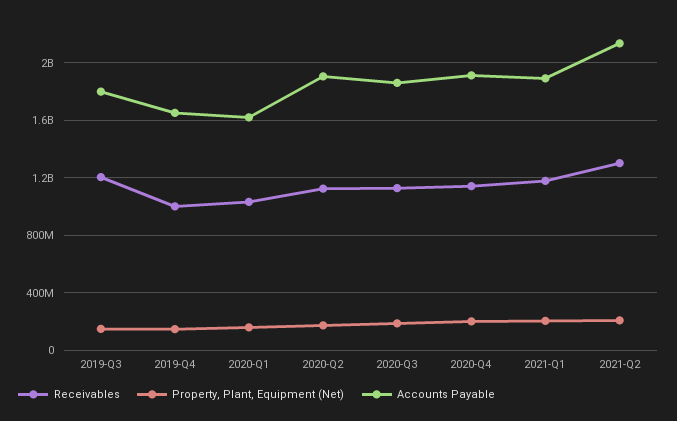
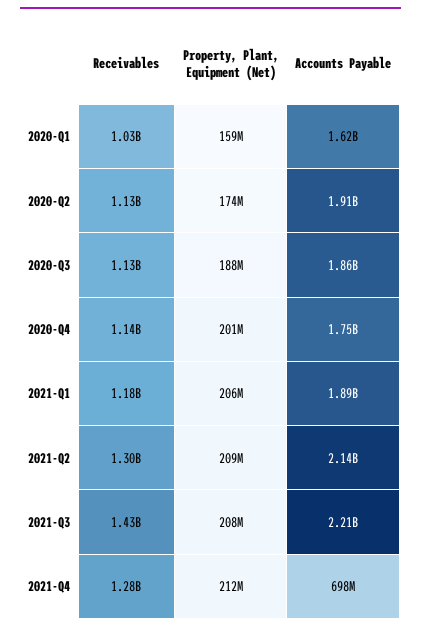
Receivables, 2019-Q3: 1200000000 -> none
Property, Plant, Equipment (Net), 2019-Q3: 150000000 -> none
Accounts Payable, 2019-Q3: 1800000000 -> none
Receivables, 2019-Q4: 1000000000 -> none
Property, Plant, Equipment (Net), 2019-Q4: 150000000 -> none
Accounts Payable, 2019-Q4: 1650000000 -> none
Accounts Payable, 2020-Q4: 1900000000 -> 1750000000
Receivables, 2021-Q3: none -> 1430000000
Property, Plant, Equipment (Net), 2021-Q3: none -> 208000000
Accounts Payable, 2021-Q3: none -> 2210000000
Receivables, 2021-Q4: none -> 1280000000
Property, Plant, Equipment (Net), 2021-Q4: none -> 212000000
Accounts Payable, 2021-Q4: none -> 698000000

